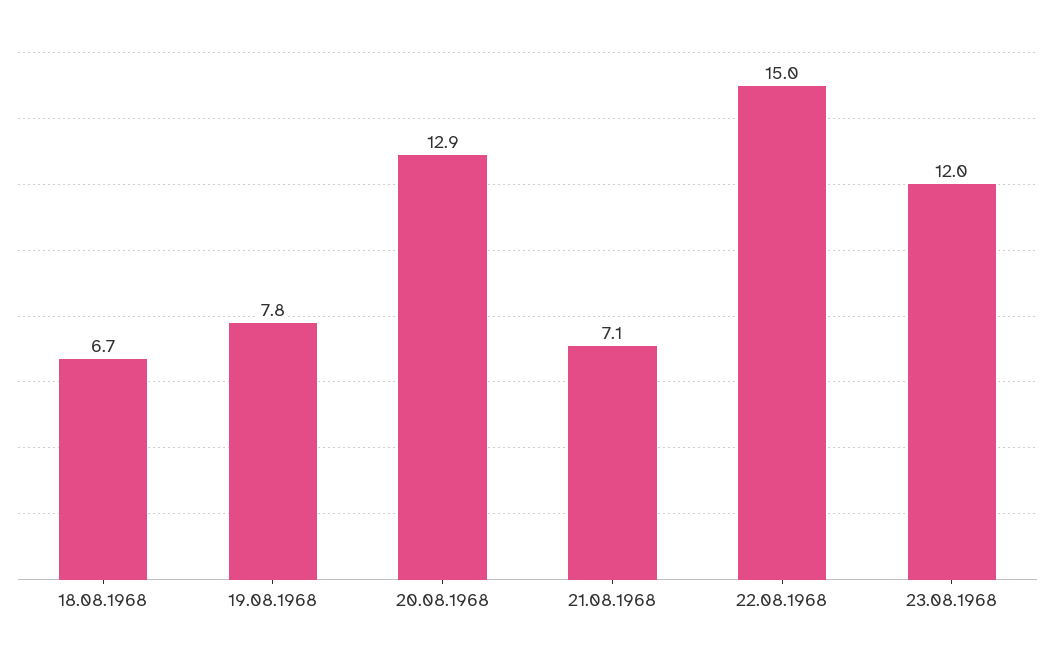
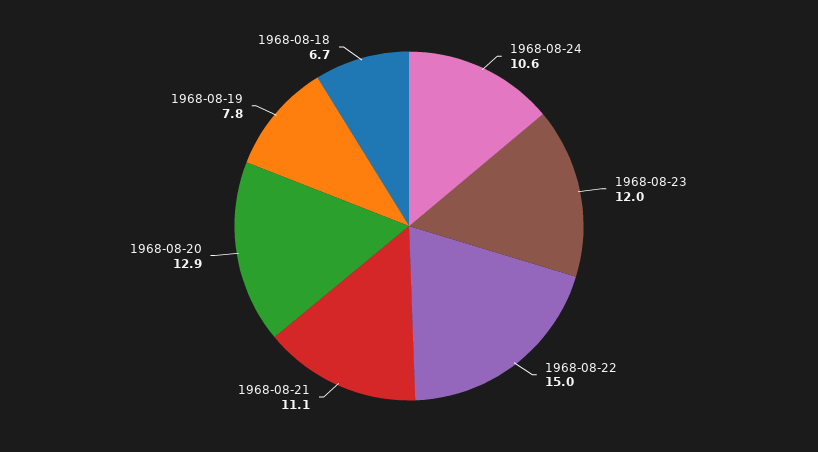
21.08.1968: 7.1 -> 11.1
1968-08-24: none -> 10.6

